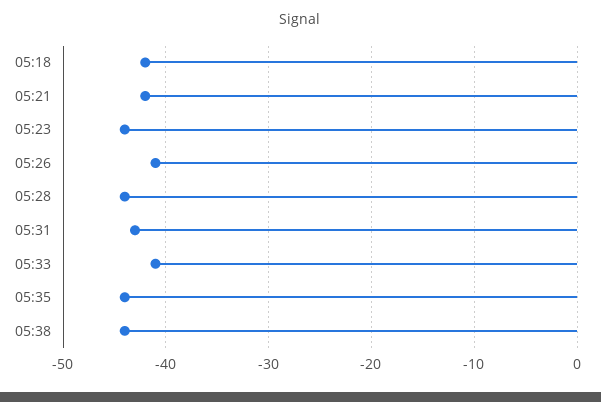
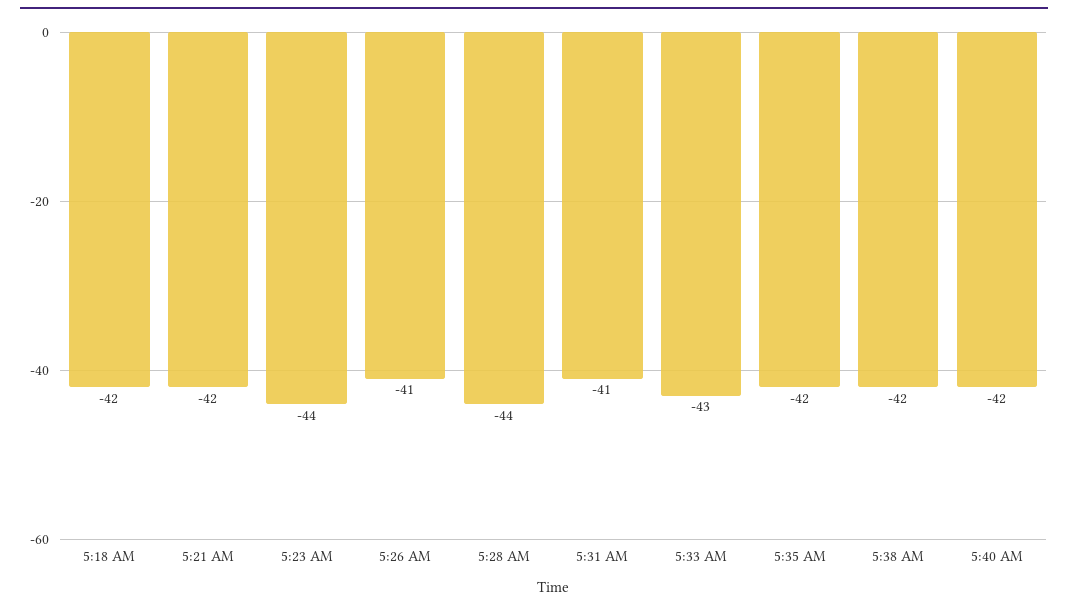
05:31: -43 -> -41
05:33: -41 -> -43
05:35: -44 -> -42
05:38: -44 -> -42
5:40 AM: none -> -42

